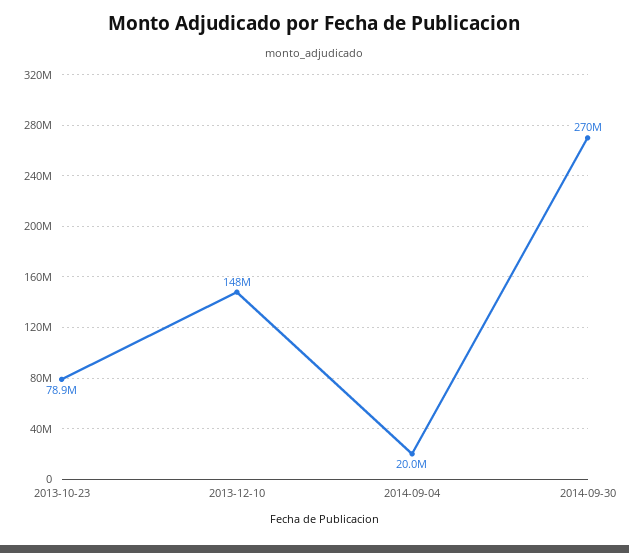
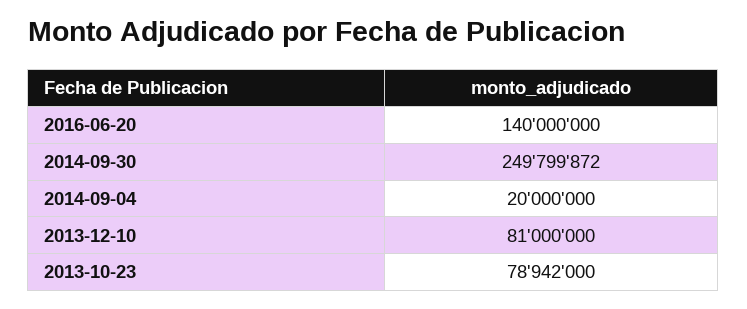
2013-12-10: 148000000 -> 81000000
2014-09-30: 270000000 -> 249799872
2016-06-20: none -> 140000000

